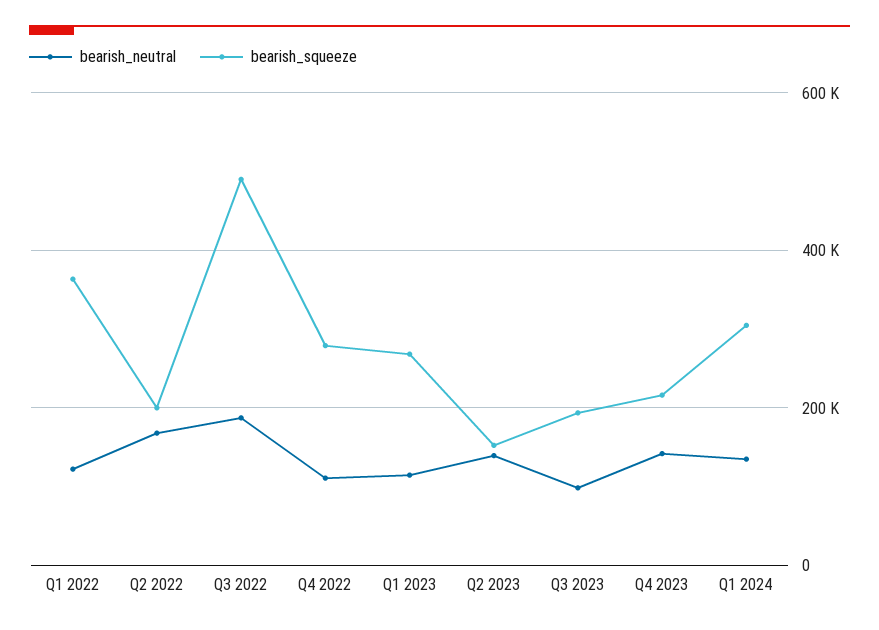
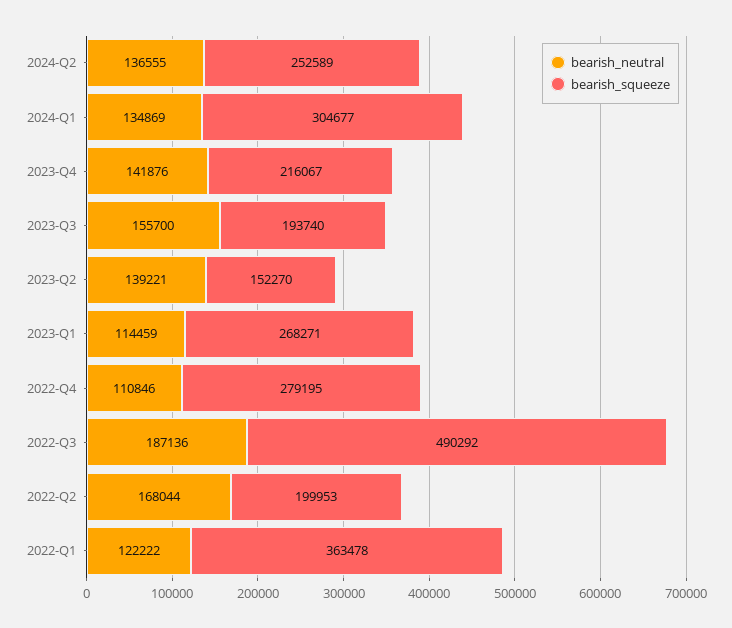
bearish_neutral, Q3 2023: 100000 -> 155700
bearish_neutral, 2024-Q2: none -> 136555
bearish_squeeze, 2024-Q2: none -> 252589

